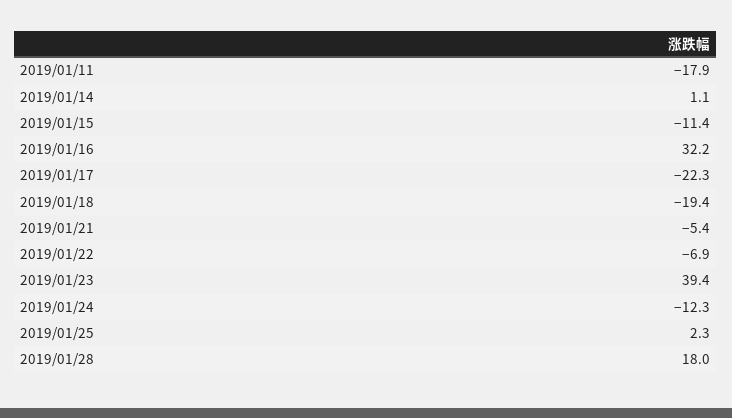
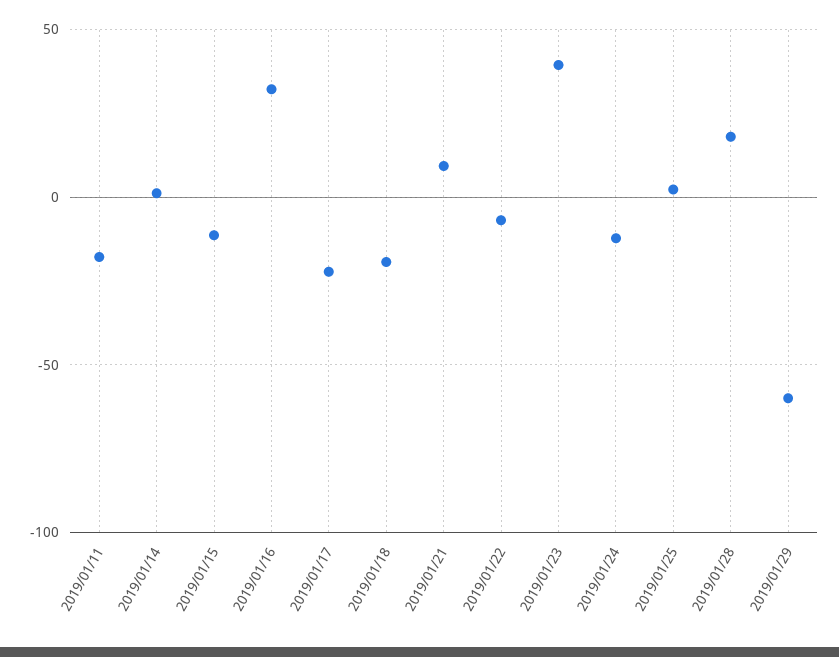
2019/01/21: -5.4 -> 10
2019/01/29: none -> -60

